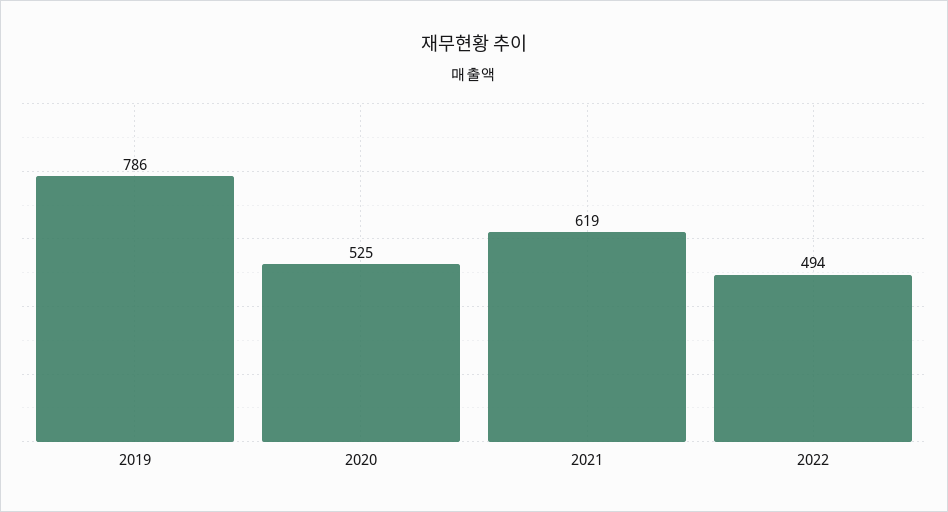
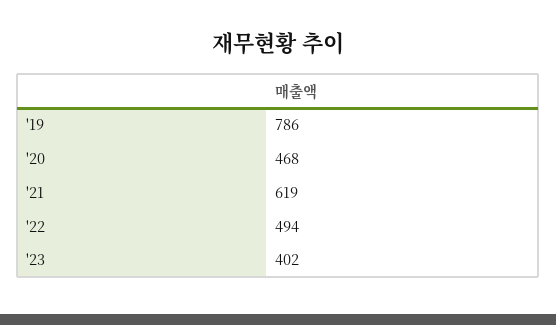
2020: 525 -> 468
'23: none -> 402

